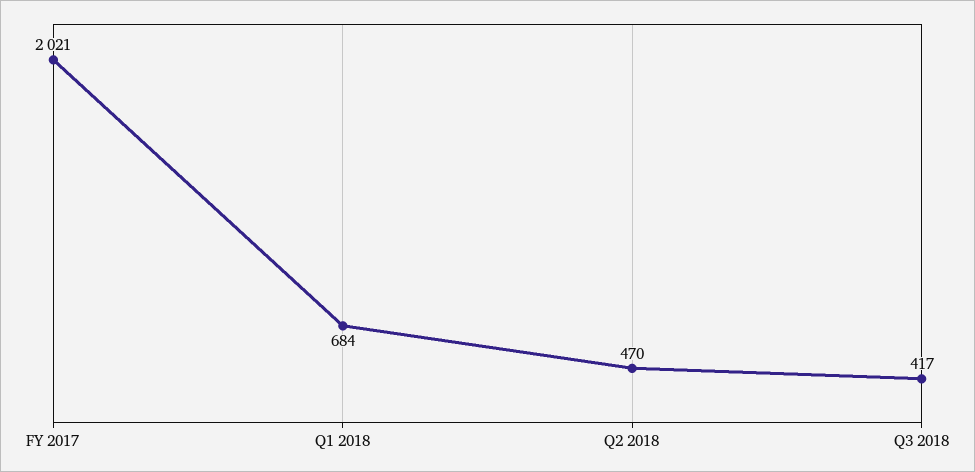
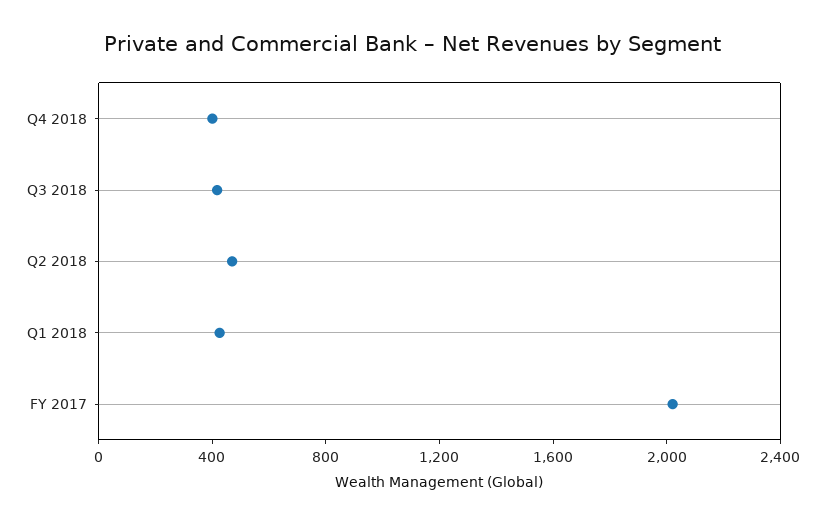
Q1 2018: 684 -> 400
Q4 2018: none -> 400

